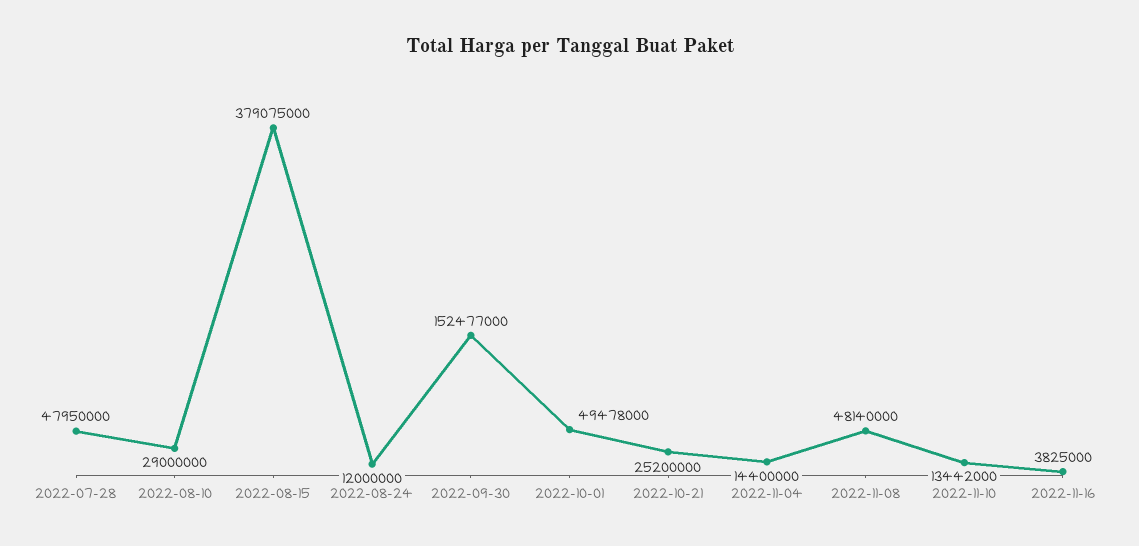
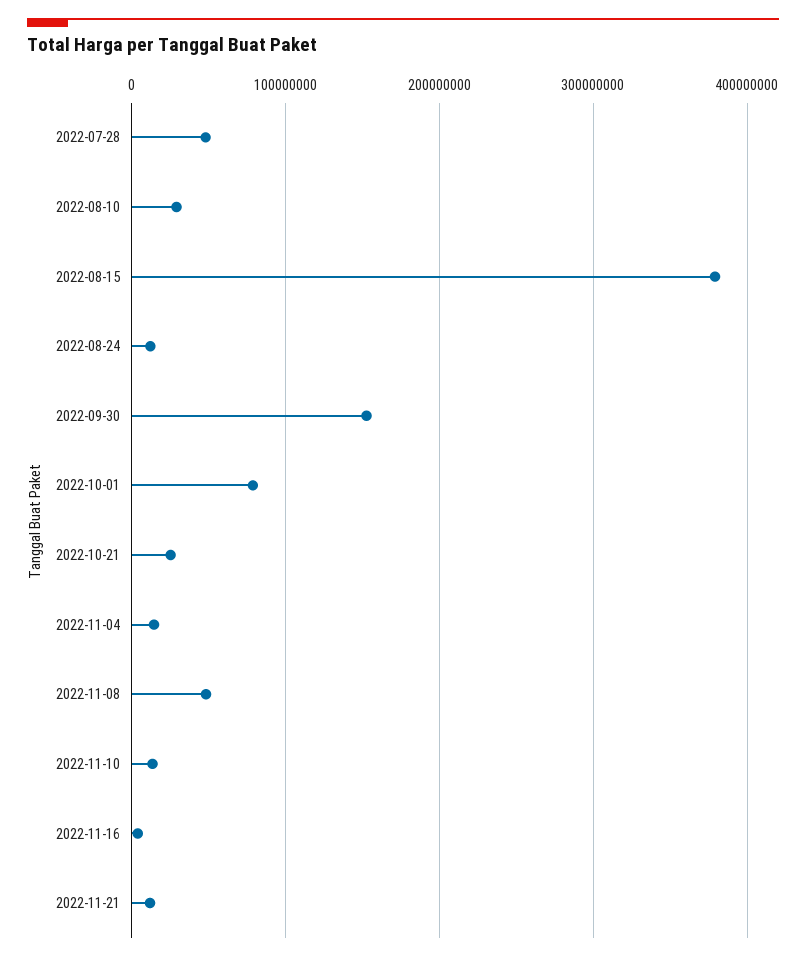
2022-10-01: 49478000 -> 80000000
2022-11-21: none -> 10000000

